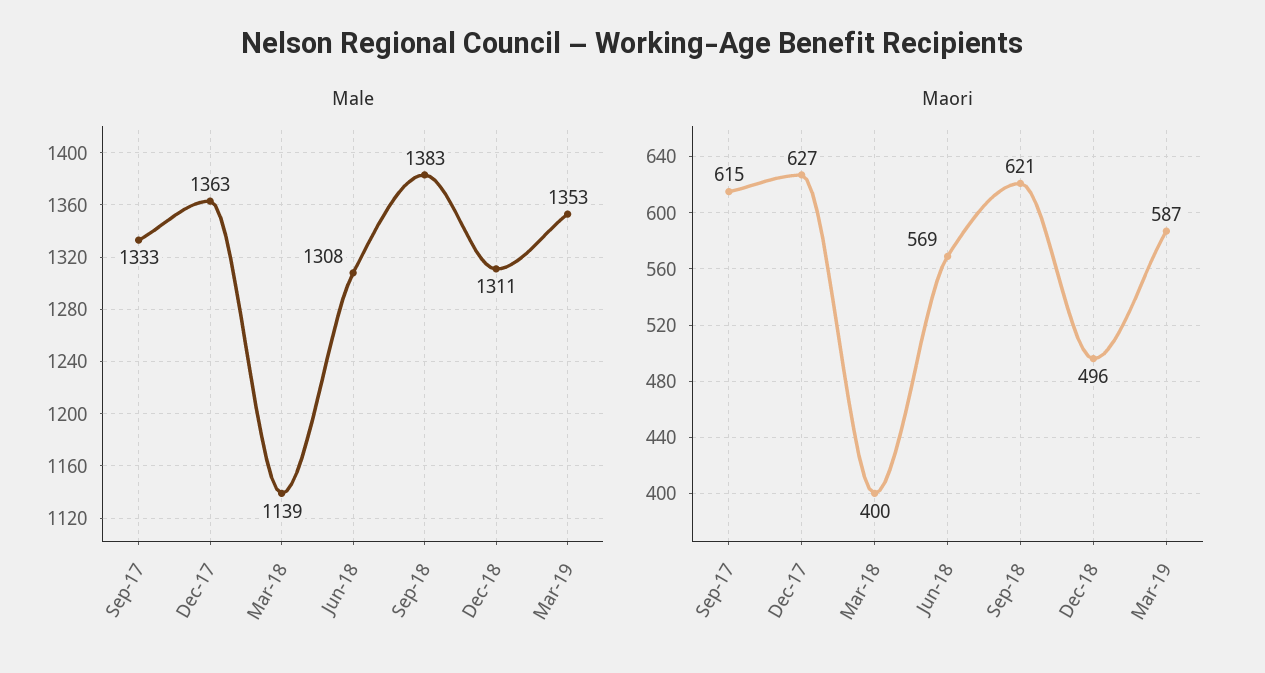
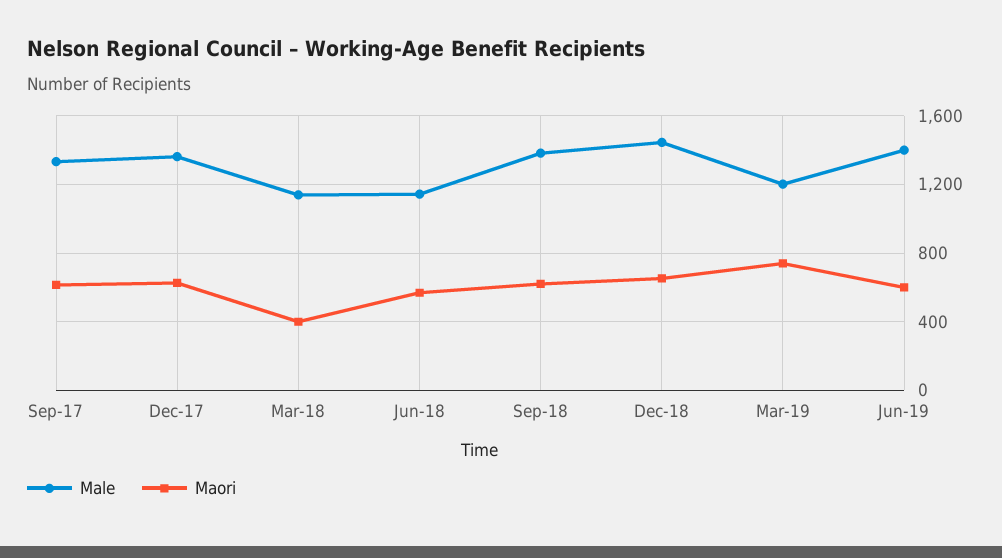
Male, Jun-18: 1308 -> 1150
Male, Dec-18: 1311 -> 1450
Male, Mar-19: 1353 -> 1200
Maori, Dec-18: 496 -> 650
Maori, Mar-19: 587 -> 750
Male, Jun-19: none -> 1400
Maori, Jun-19: none -> 600

